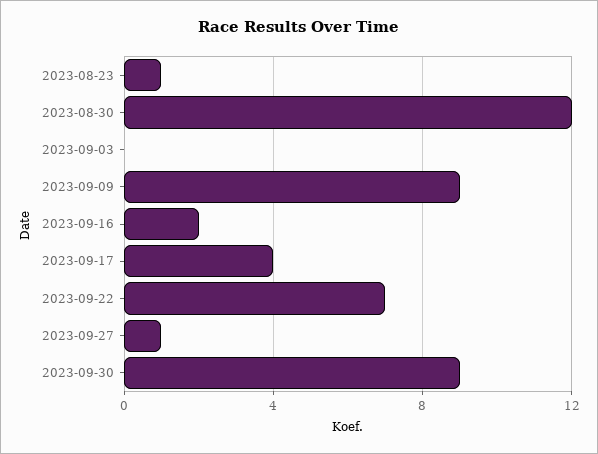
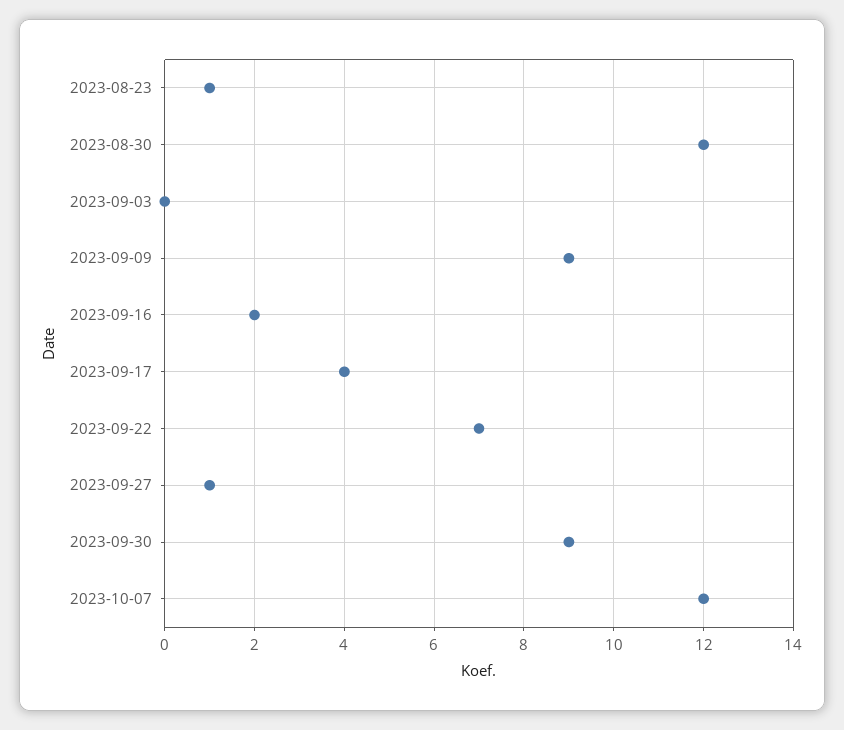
2023-10-07: none -> 12

